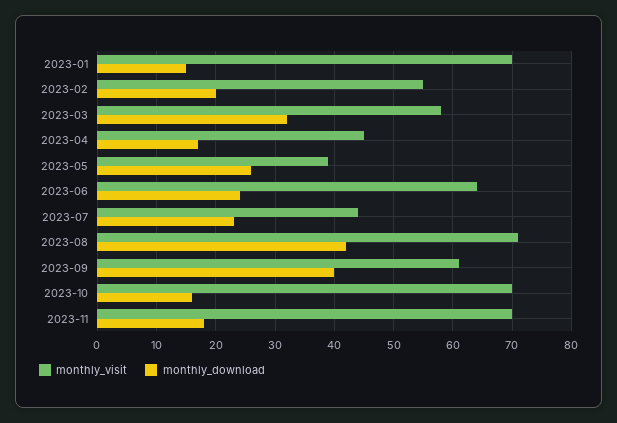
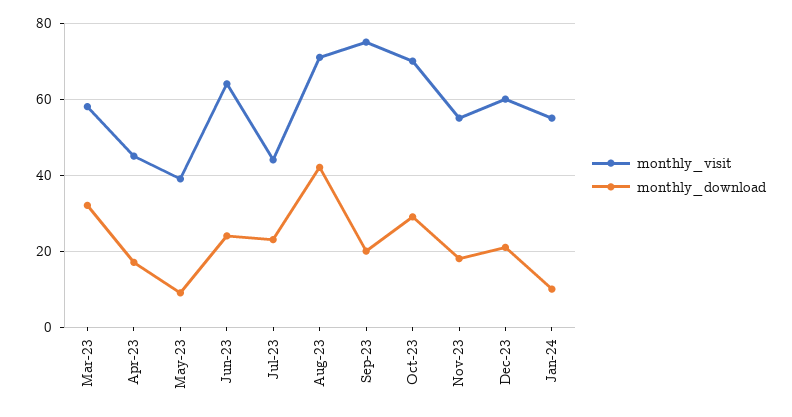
monthly_visit, 2023-01: 70 -> none
monthly_download, 2023-01: 15 -> none
monthly_visit, 2023-02: 55 -> none
monthly_download, 2023-02: 20 -> none
monthly_download, 2023-05: 25 -> 10
monthly_visit, 2023-09: 60 -> 75
monthly_download, 2023-09: 40 -> 20
monthly_download, 2023-10: 15 -> 30
monthly_visit, 2023-11: 70 -> 55
monthly_visit, Dec-23: none -> 60
monthly_download, Dec-23: none -> 20
monthly_visit, Jan-24: none -> 55
monthly_download, Jan-24: none -> 10

